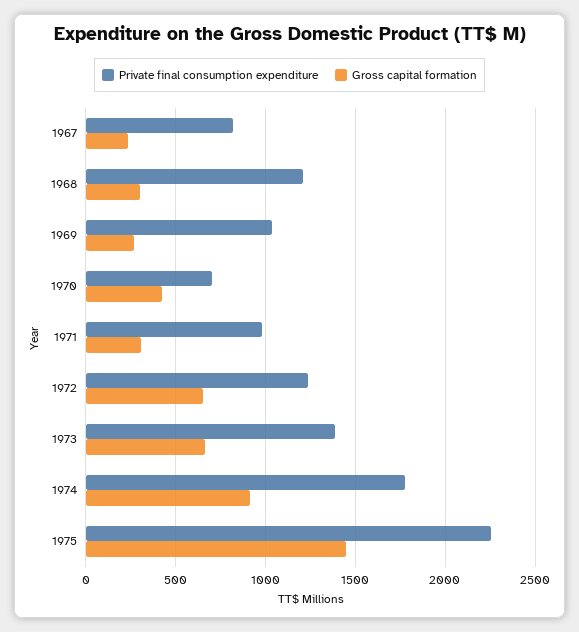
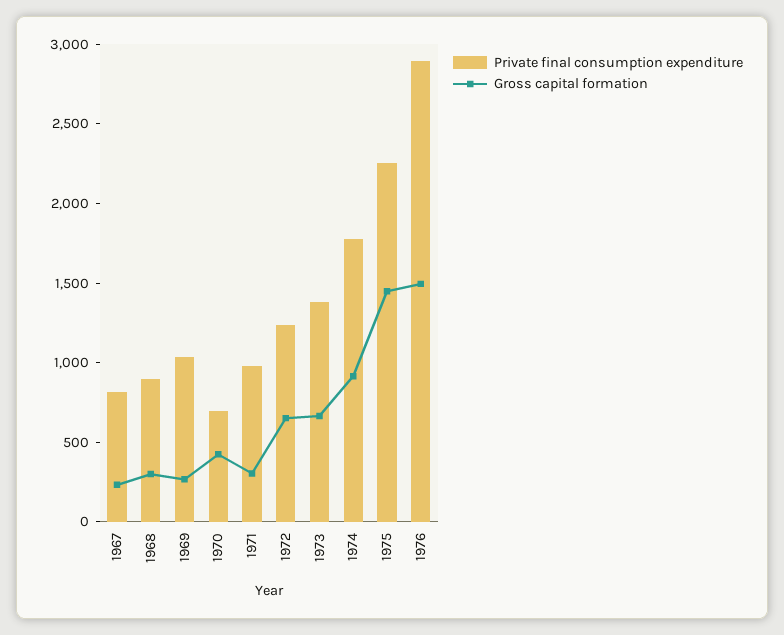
Private final consumption expenditure, 1968: 1200 -> 900
Private final consumption expenditure, 1976: none -> 2900
Gross capital formation, 1976: none -> 1500

